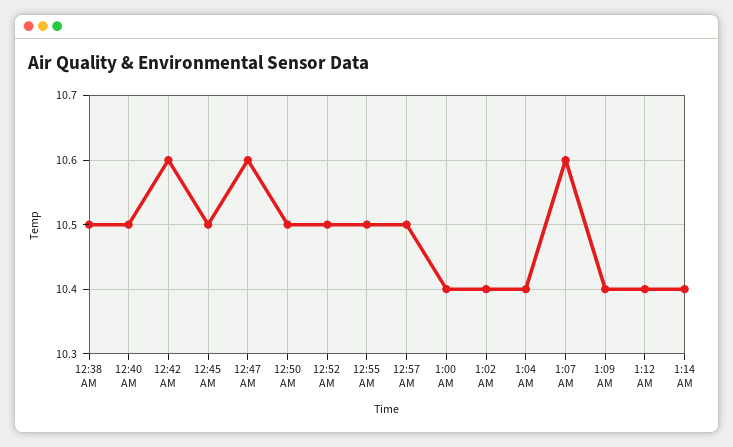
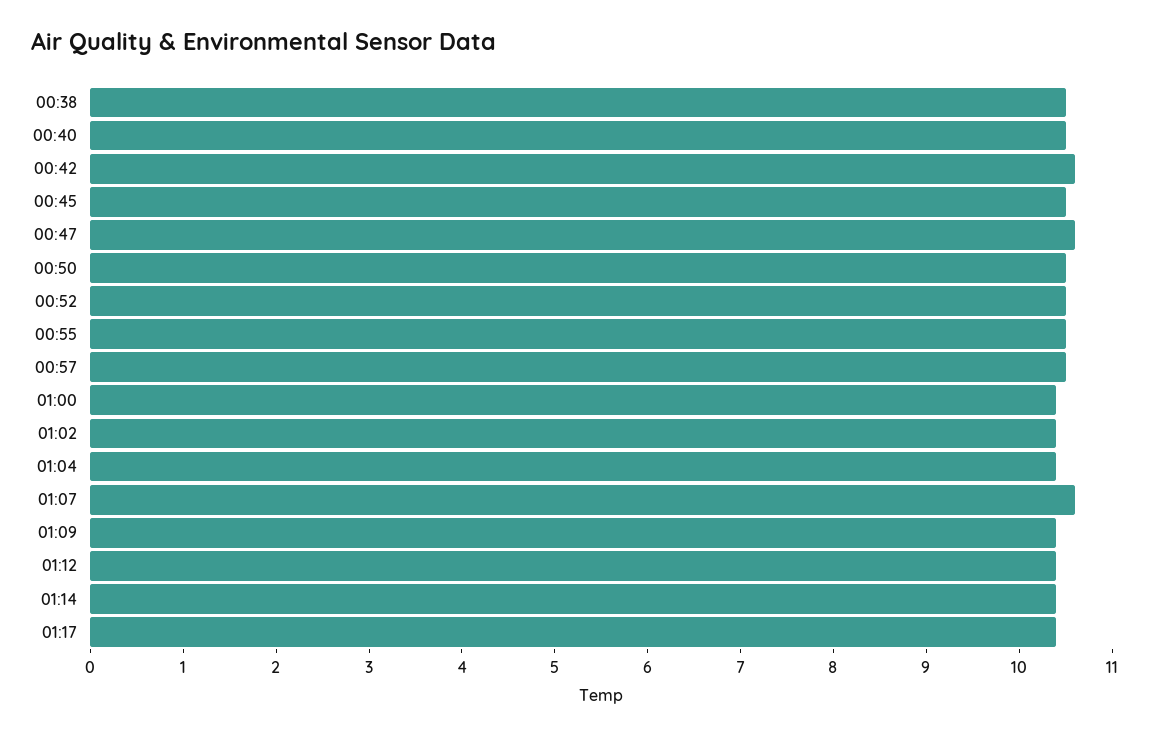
01:17: none -> 10.4

